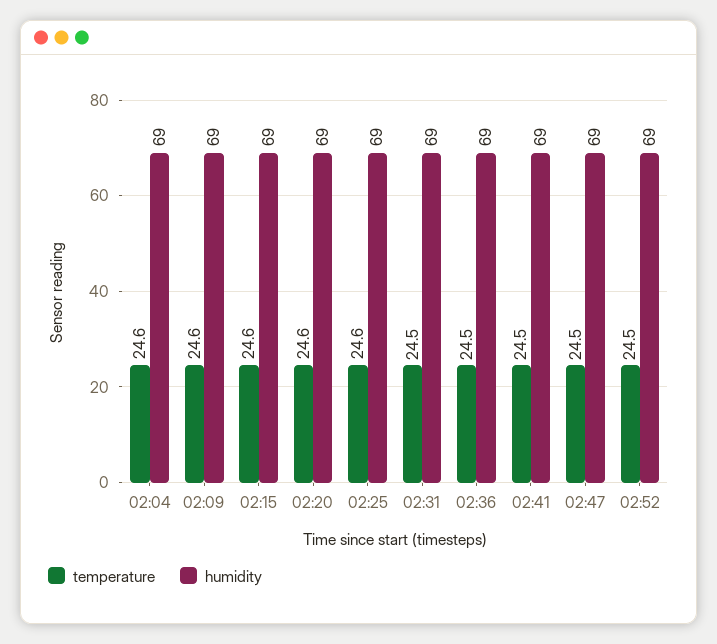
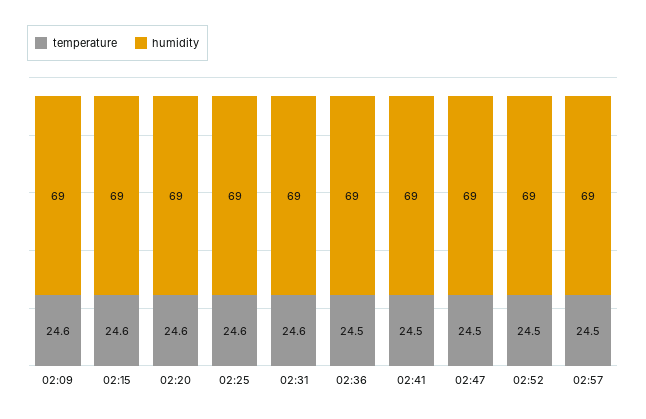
temperature, 02:04: 24.6 -> none
humidity, 02:04: 69 -> none
temperature, 02:31: 24.5 -> 24.6
temperature, 02:57: none -> 24.5
humidity, 02:57: none -> 69

